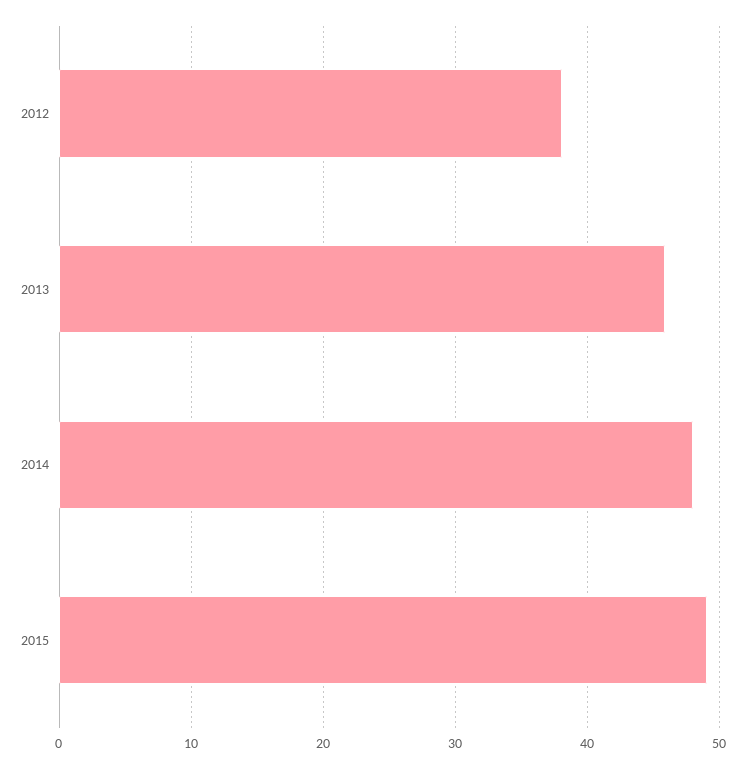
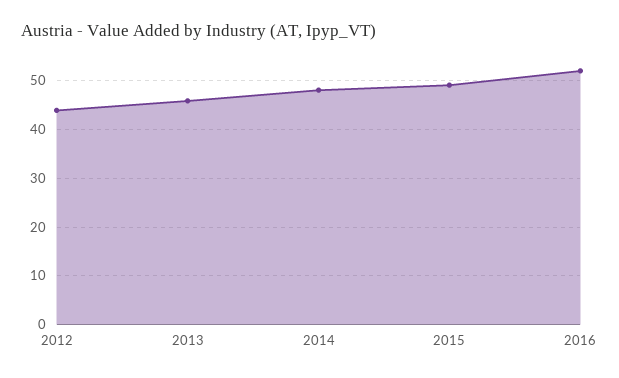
2012: 38 -> 44
2016: none -> 52

